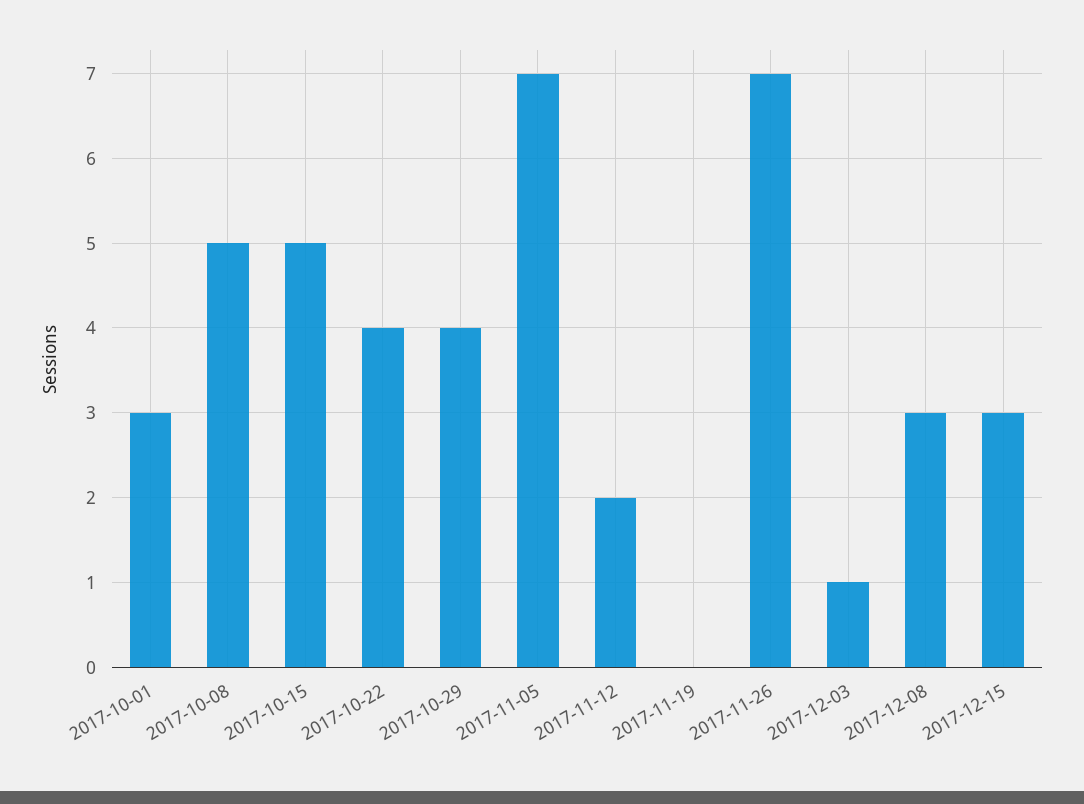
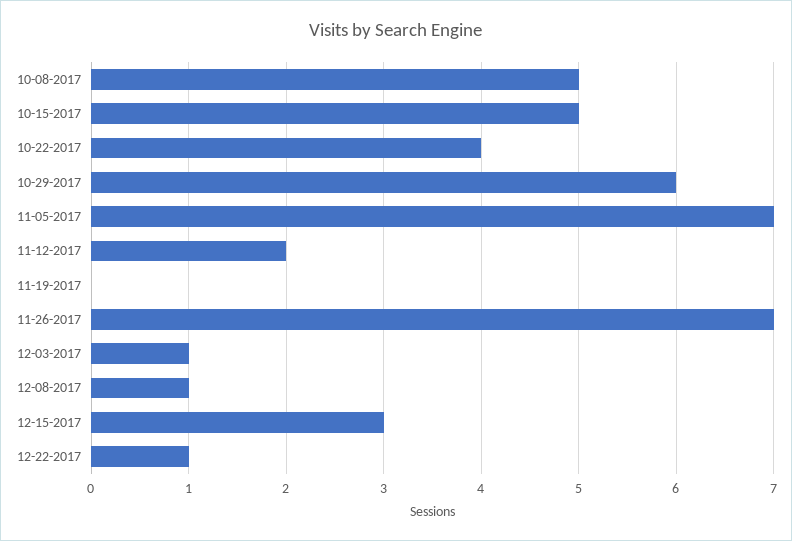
2017-10-01: 3 -> none
2017-10-29: 4 -> 6
2017-12-08: 3 -> 1
12-22-2017: none -> 1

